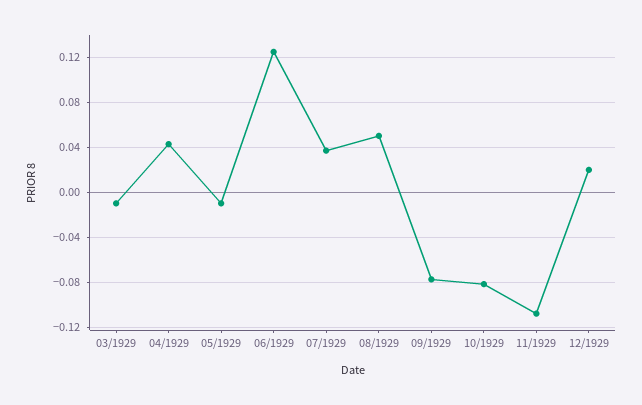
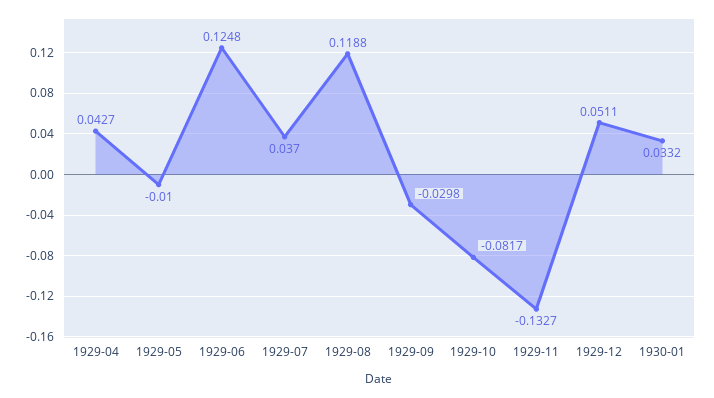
03/1929: -0.01 -> none
08/1929: 0.05 -> 0.1188
09/1929: -0.08 -> -0.0298
11/1929: -0.11 -> -0.1327
12/1929: 0.02 -> 0.0511
1930-01: none -> 0.0332

